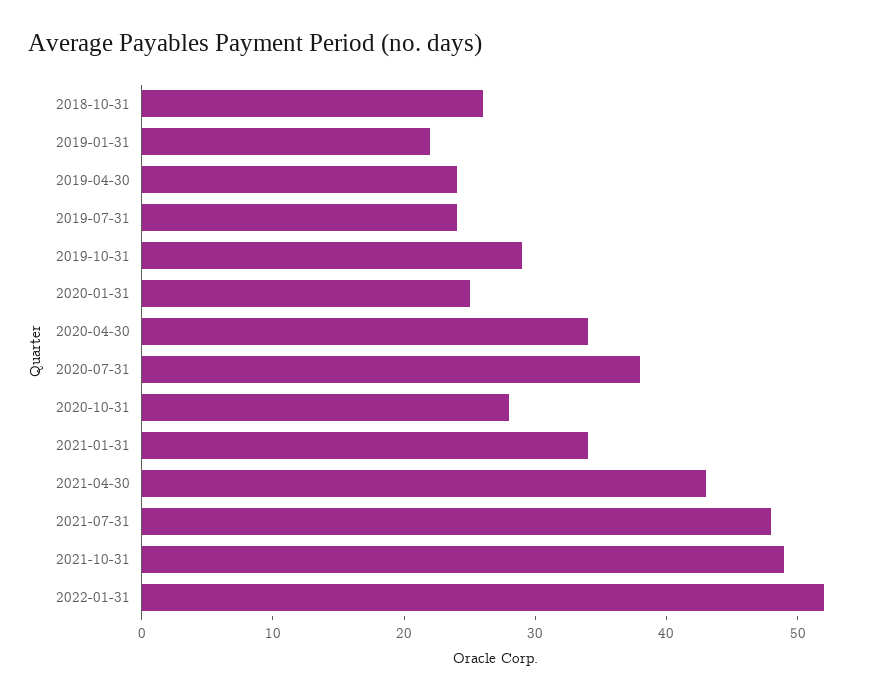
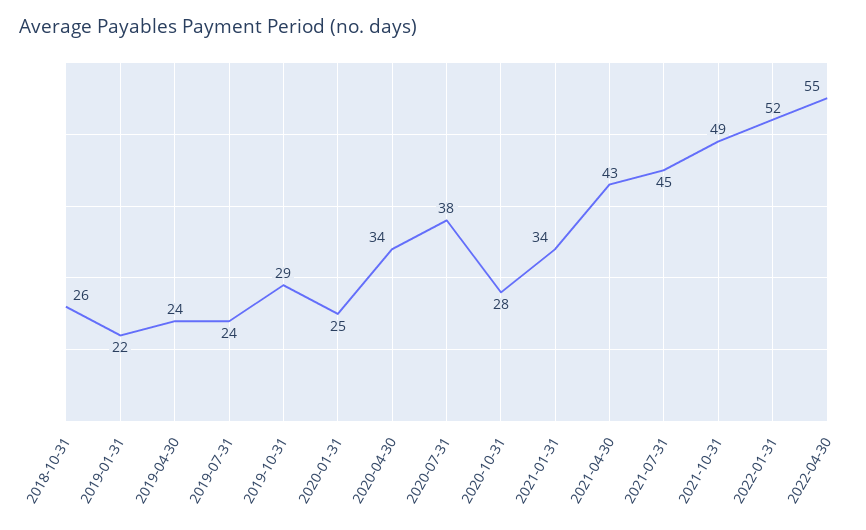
2021-07-31: 48 -> 45
2022-04-30: none -> 55

